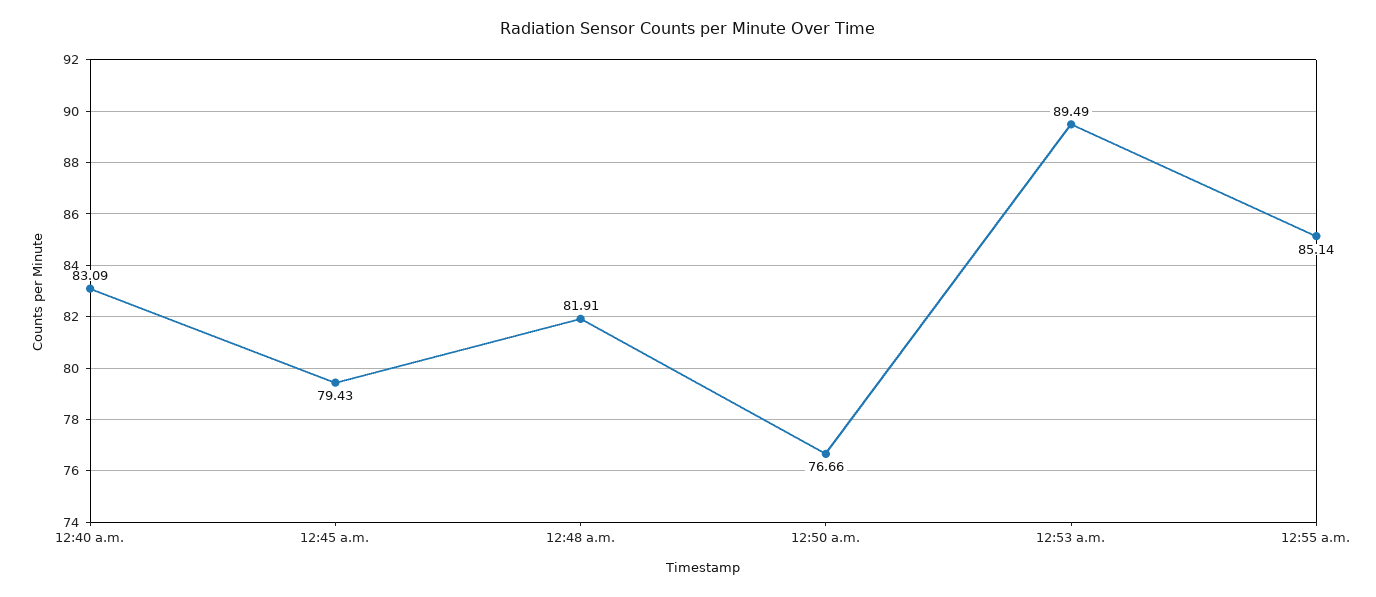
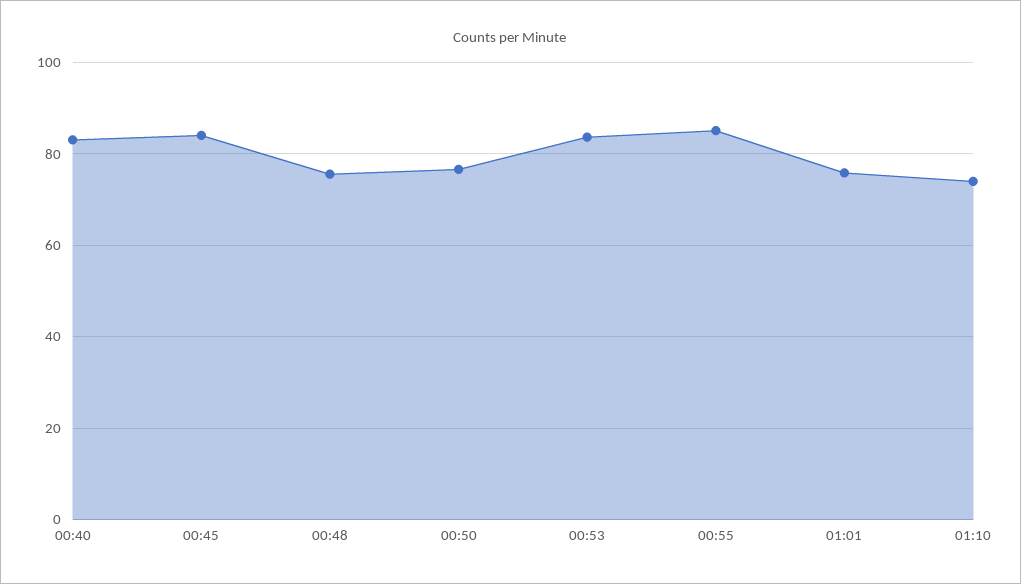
12:45 a.m.: 79.43 -> 84
12:48 a.m.: 81.91 -> 76
12:53 a.m.: 89.49 -> 84
01:01: none -> 76
01:10: none -> 74

